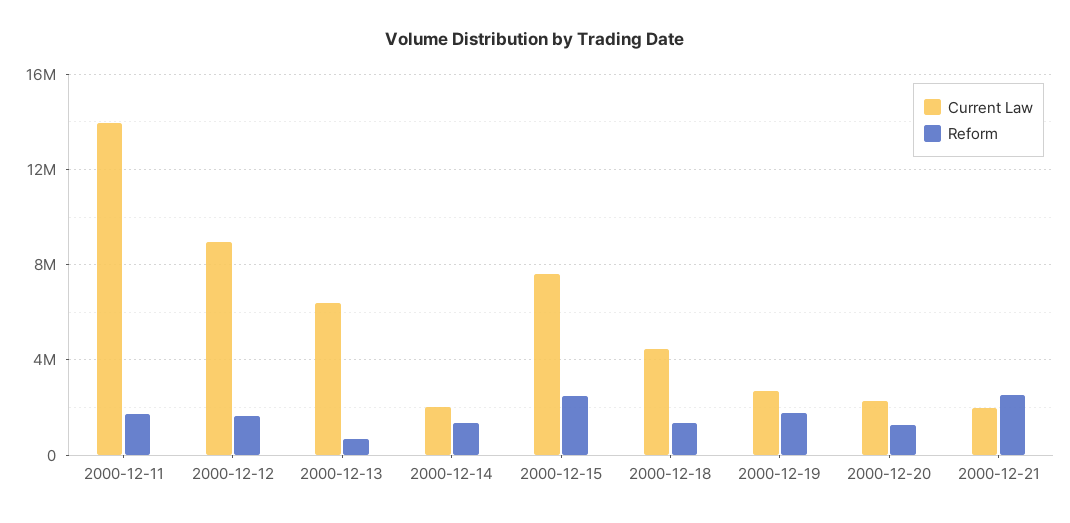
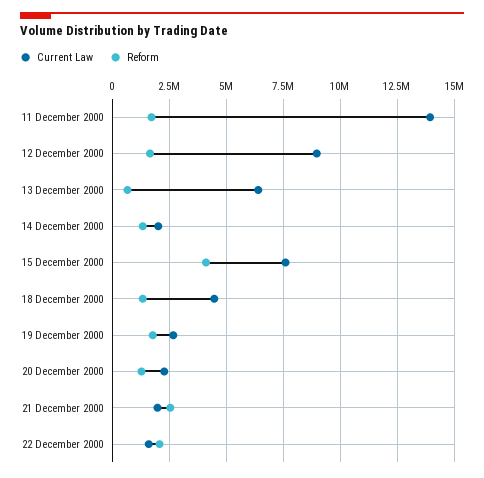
Reform, 2000-12-15: 2500000 -> 4000000
Current Law, 22 December 2000: none -> 1500000
Reform, 22 December 2000: none -> 2000000

